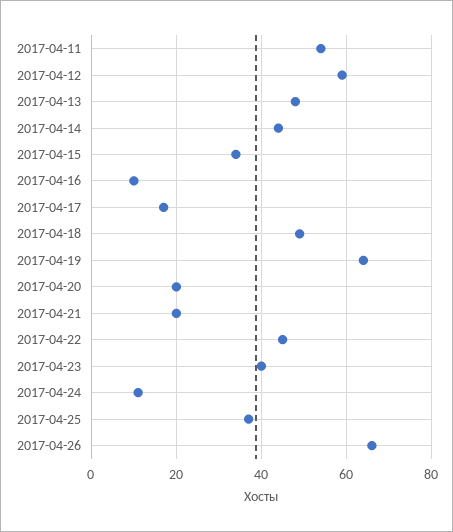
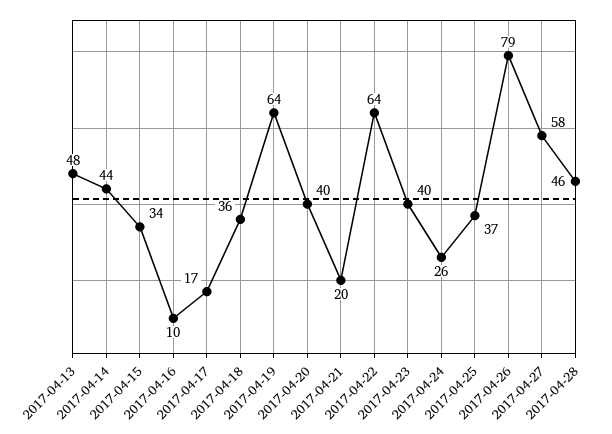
2017-04-11: 55 -> none
2017-04-12: 60 -> none
2017-04-18: 50 -> 36
2017-04-20: 20 -> 40
2017-04-22: 45 -> 64
2017-04-24: 10 -> 26
2017-04-26: 65 -> 79
2017-04-27: none -> 58
2017-04-28: none -> 46

